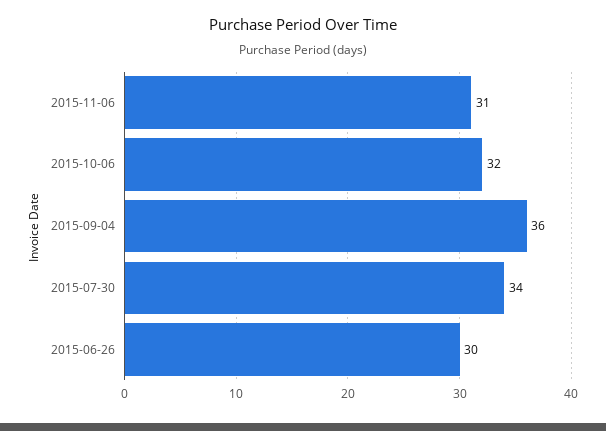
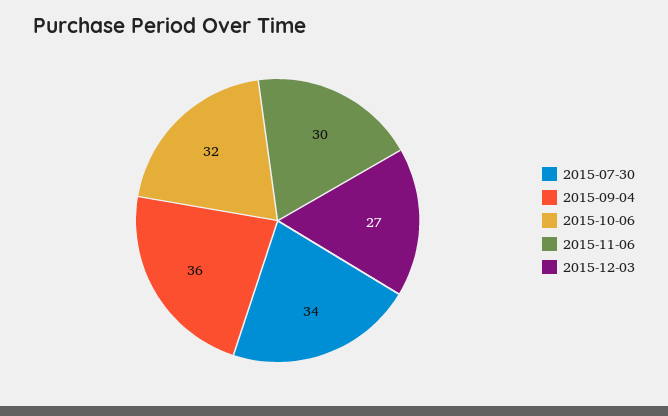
2015-11-06: 31 -> 30
2015-06-26: 30 -> none
2015-12-03: none -> 27

